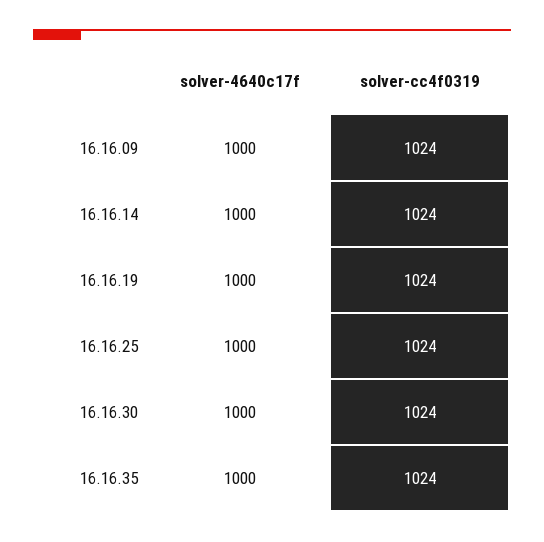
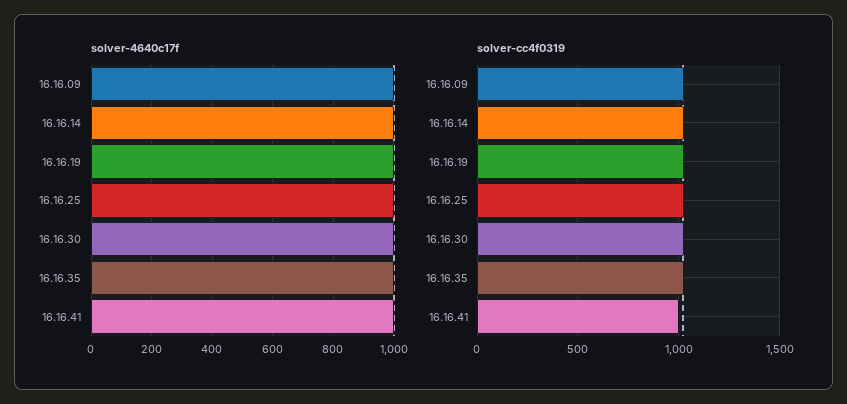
solver-4640c17f, 16.16.41: none -> 1000
solver-cc4f0319, 16.16.41: none -> 1000

